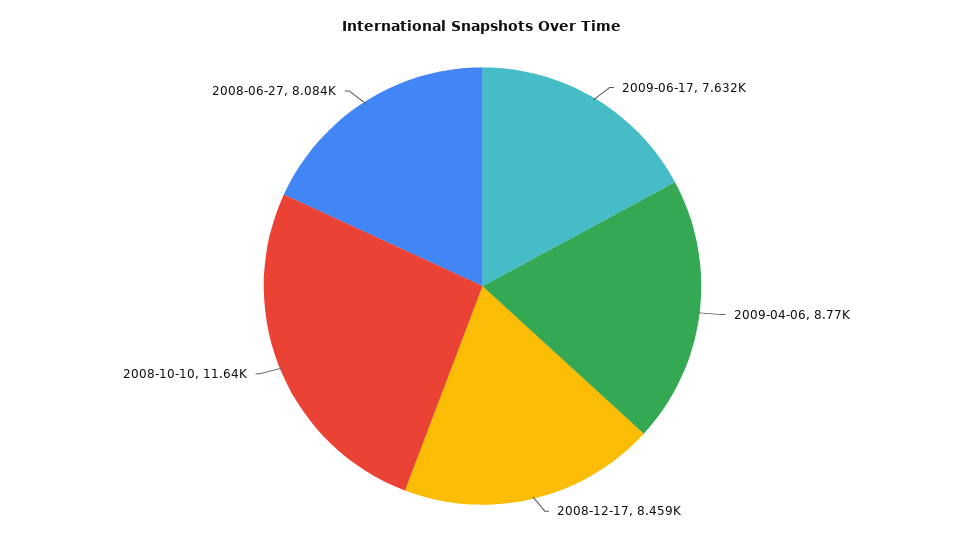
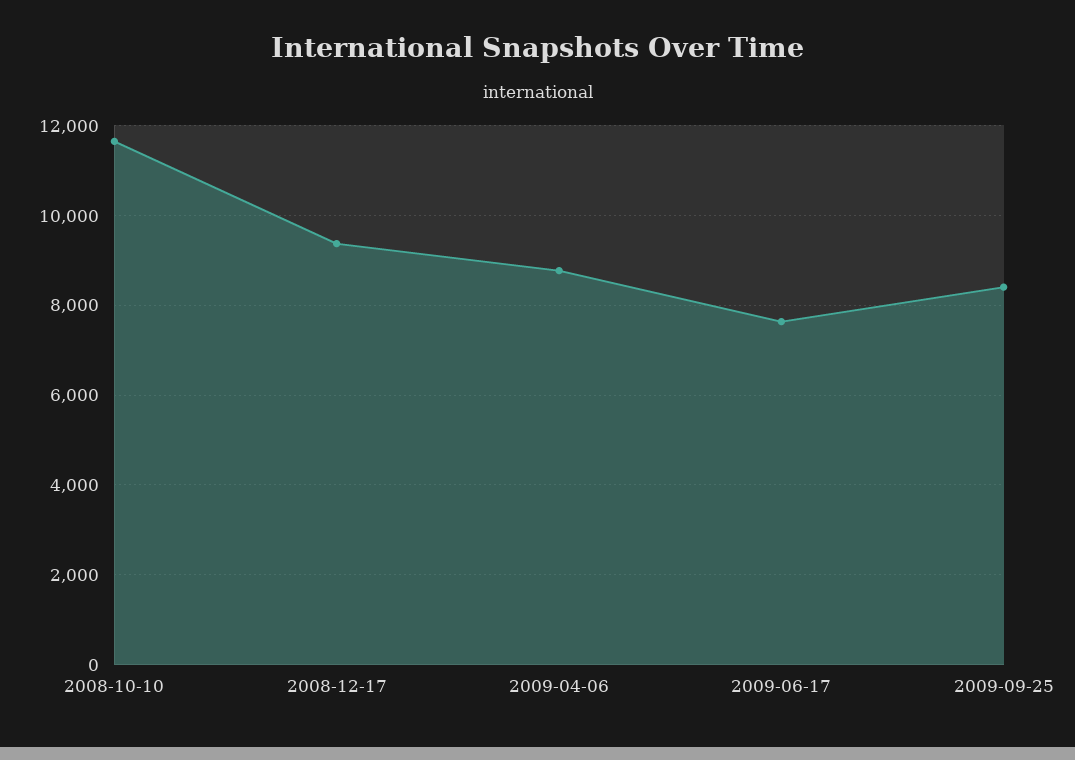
2008-12-17: 8459 -> 9400
2008-06-27: 8084 -> none
2009-09-25: none -> 8400

